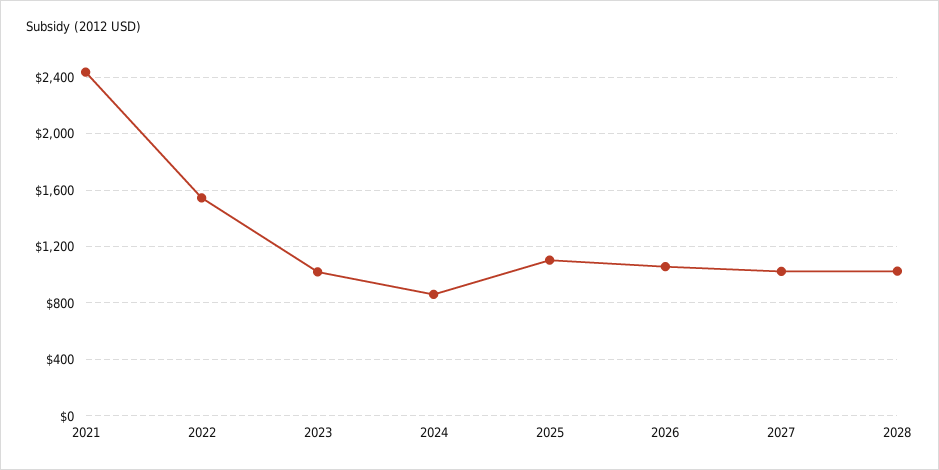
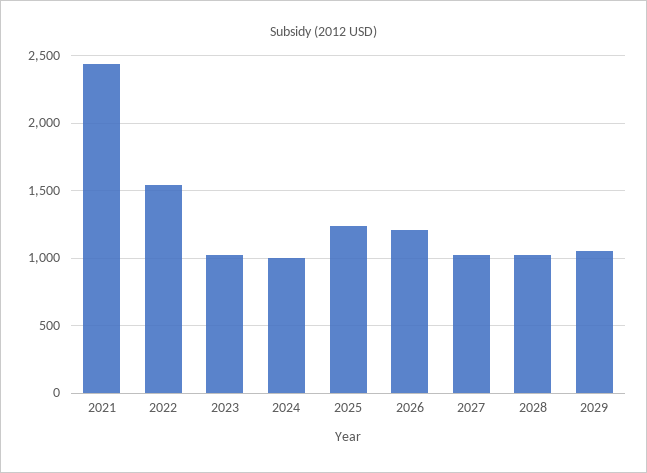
2024: 850 -> 1000
2025: 1100 -> 1250
2026: 1050 -> 1200
2029: none -> 1050

